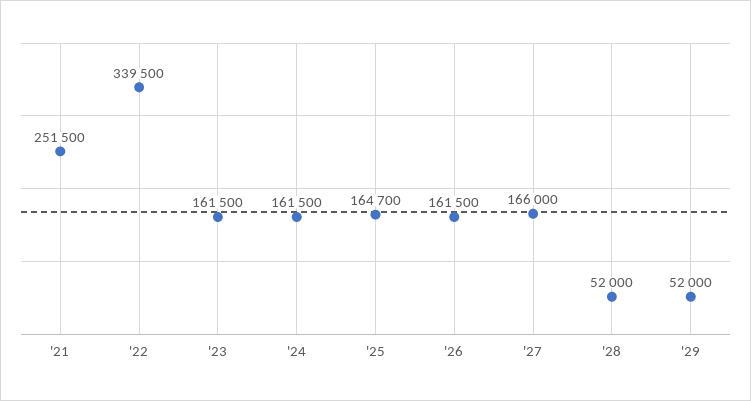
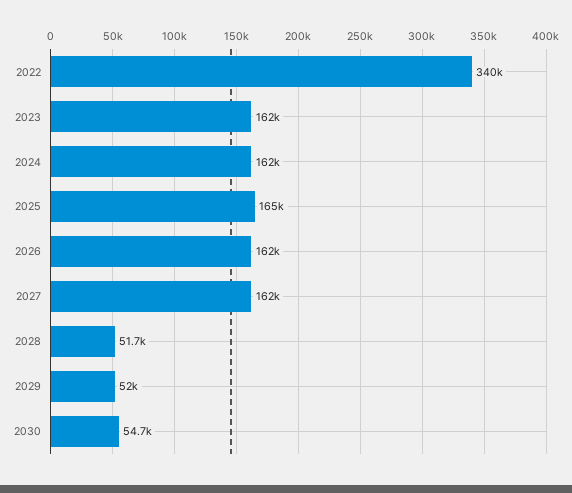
'21: 251500 -> none
'27: 166000 -> 162000
'28: 52000 -> 51700
2030: none -> 54700

